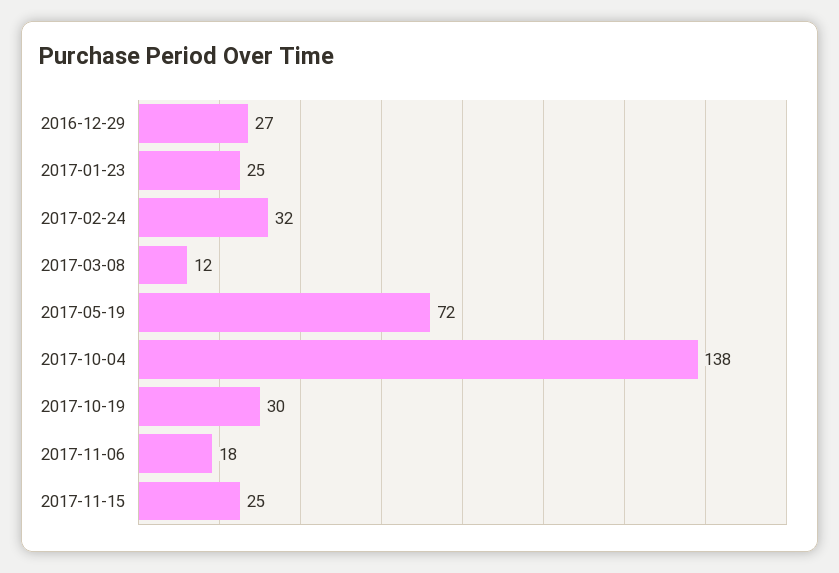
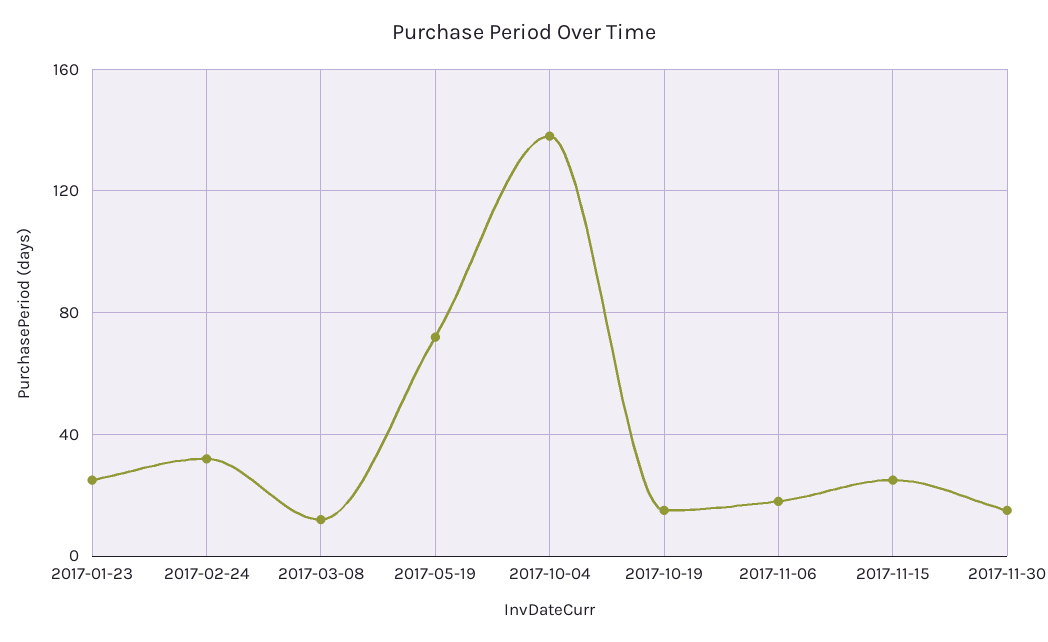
2016-12-29: 27 -> none
2017-10-19: 30 -> 15
2017-11-30: none -> 15

